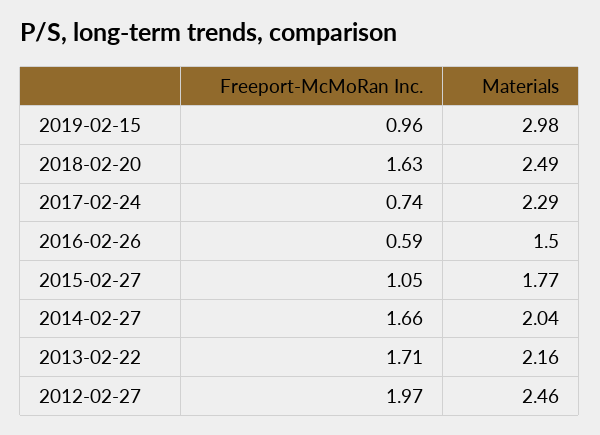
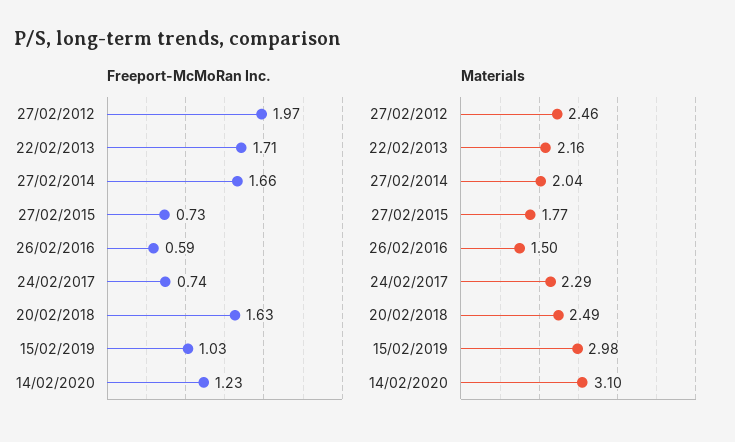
Freeport-McMoRan Inc., 2019-02-15: 0.96 -> 1.03
Freeport-McMoRan Inc., 2015-02-27: 1.05 -> 0.73
Freeport-McMoRan Inc., 14/02/2020: none -> 1.23
Materials, 14/02/2020: none -> 3.1

